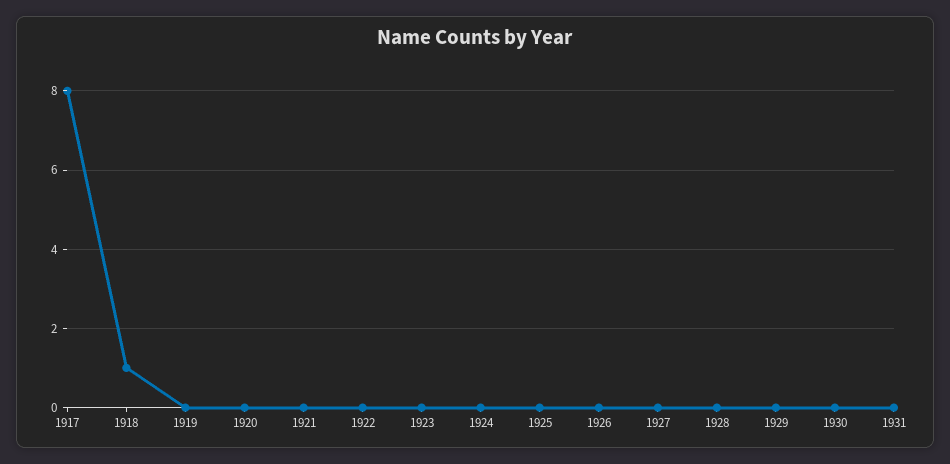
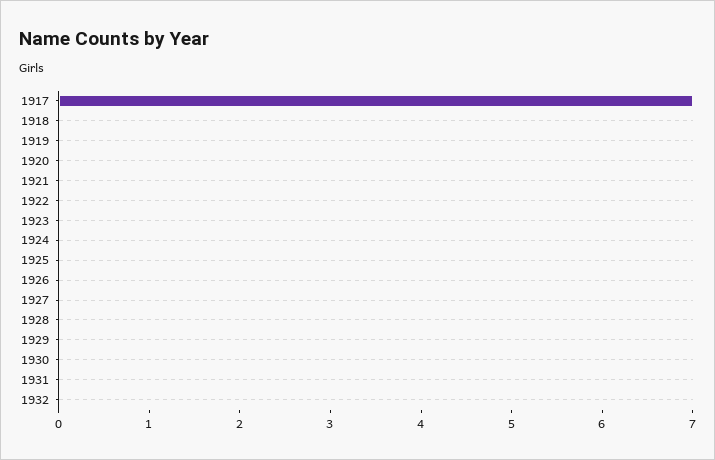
1917: 8 -> 7
1918: 1 -> 0
1932: none -> 0

